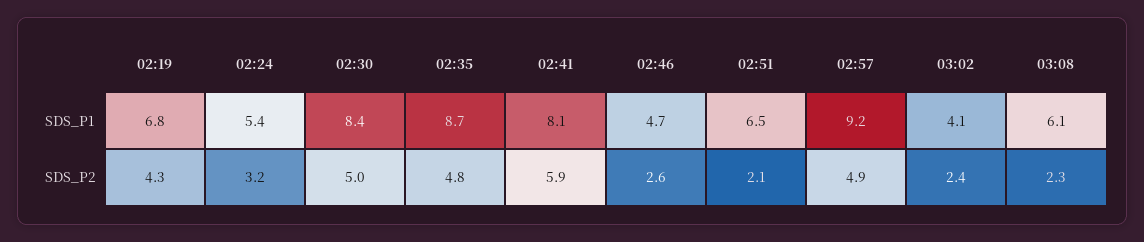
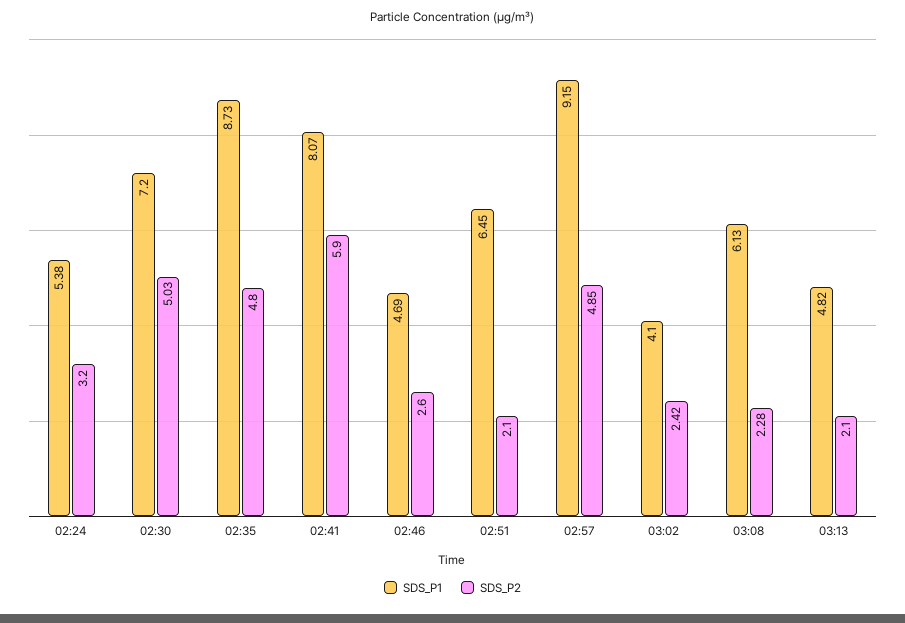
SDS_P1, 02:19: 6.8 -> none
SDS_P1, 02:30: 8.4 -> 7.2
SDS_P2, 02:19: 4.3 -> none
SDS_P1, 03:13: none -> 4.82
SDS_P2, 03:13: none -> 2.1

